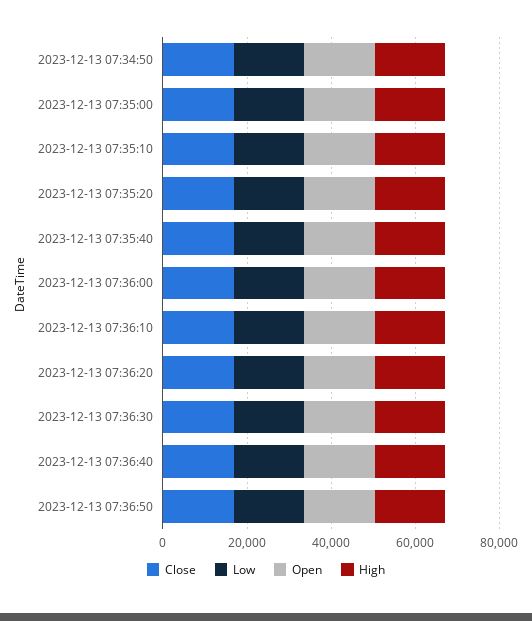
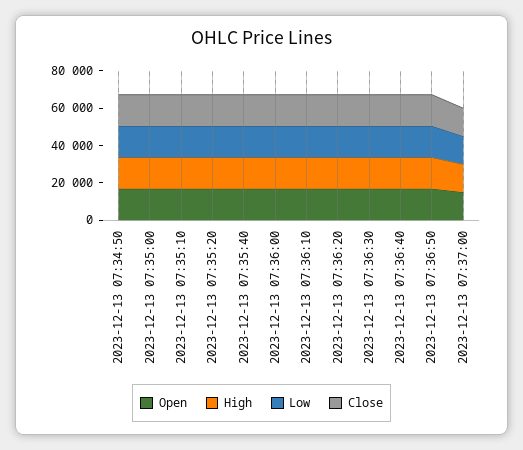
Open, 2023-12-13 07:37:00: none -> 15000
High, 2023-12-13 07:37:00: none -> 15000
Low, 2023-12-13 07:37:00: none -> 15000
Close, 2023-12-13 07:37:00: none -> 15000

